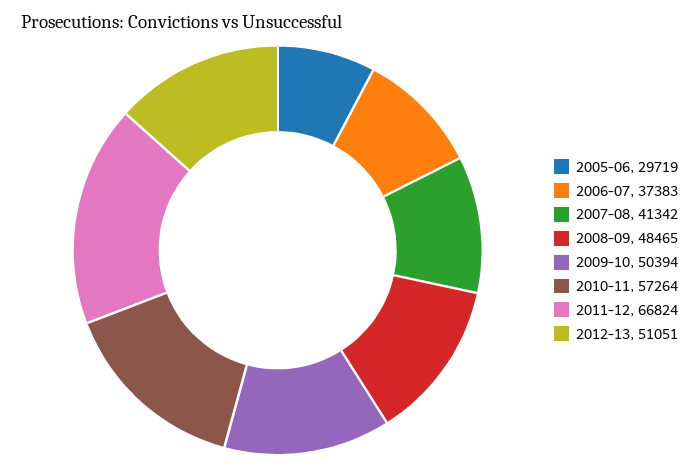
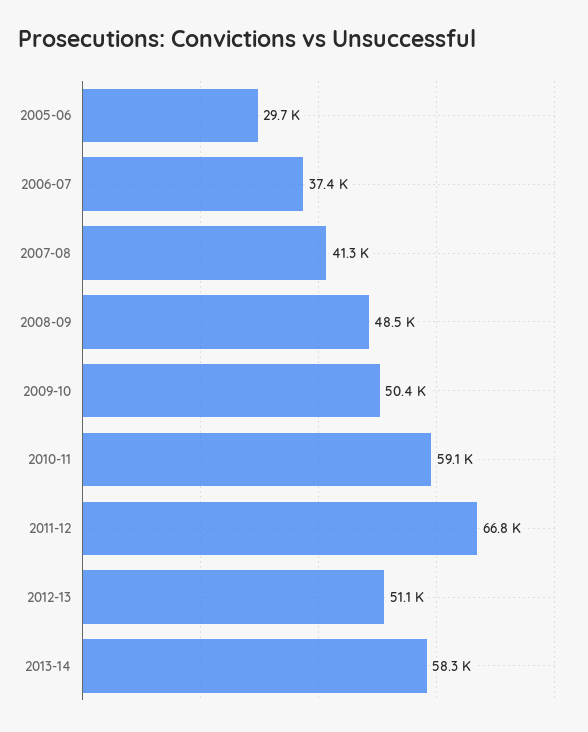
2010-11: 57264 -> 59100
2013-14: none -> 58300

